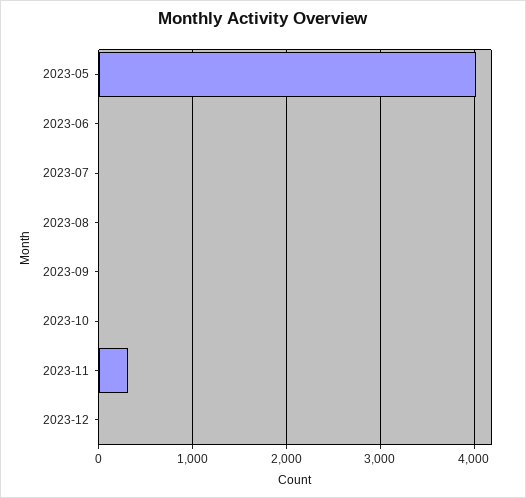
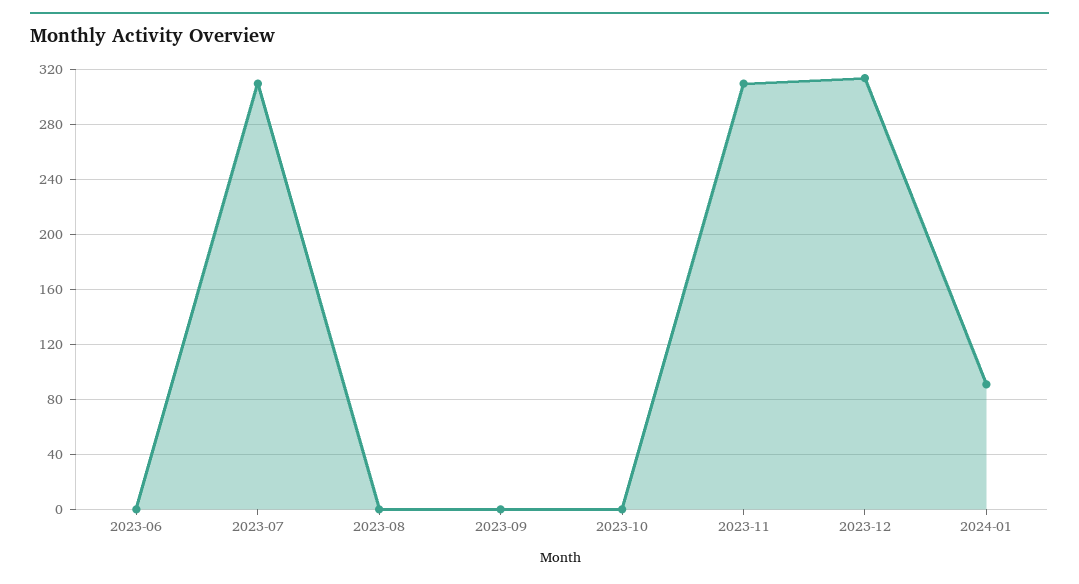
2023-05: 4000 -> none
2023-07: 0 -> 310
2023-12: 0 -> 315
2024-01: none -> 90

